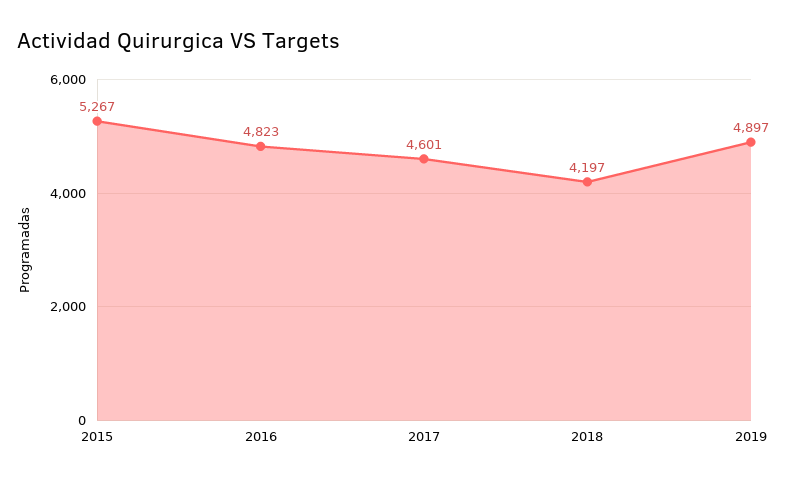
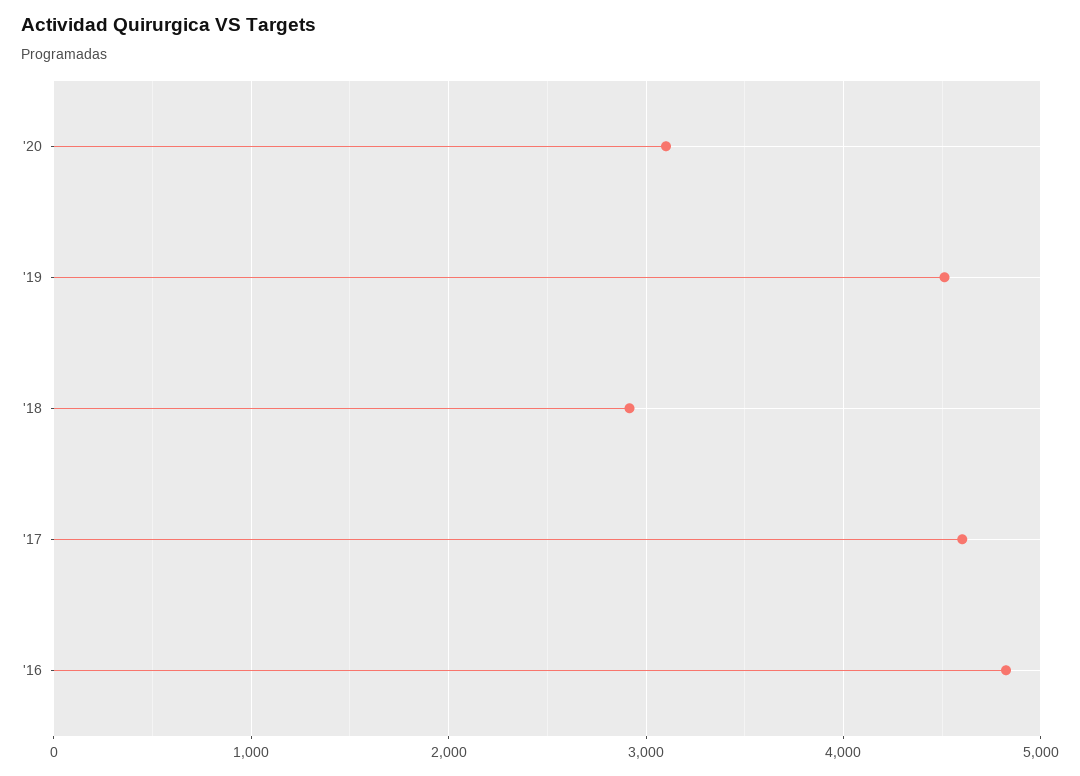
2015: 5267 -> none
2018: 4197 -> 2900
2019: 4897 -> 4500
'20: none -> 3100

